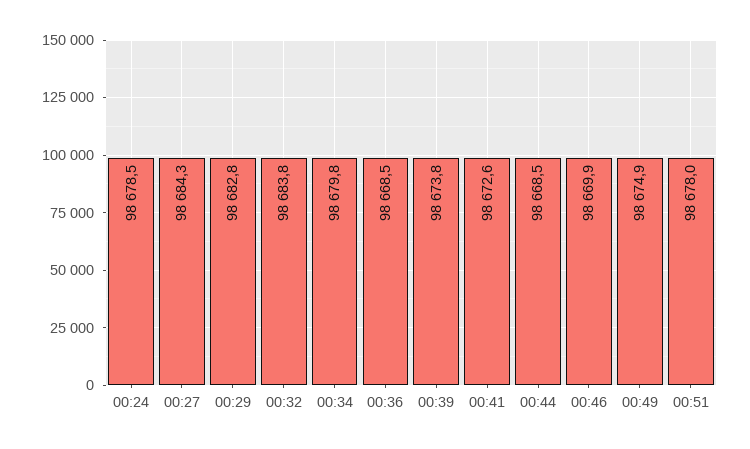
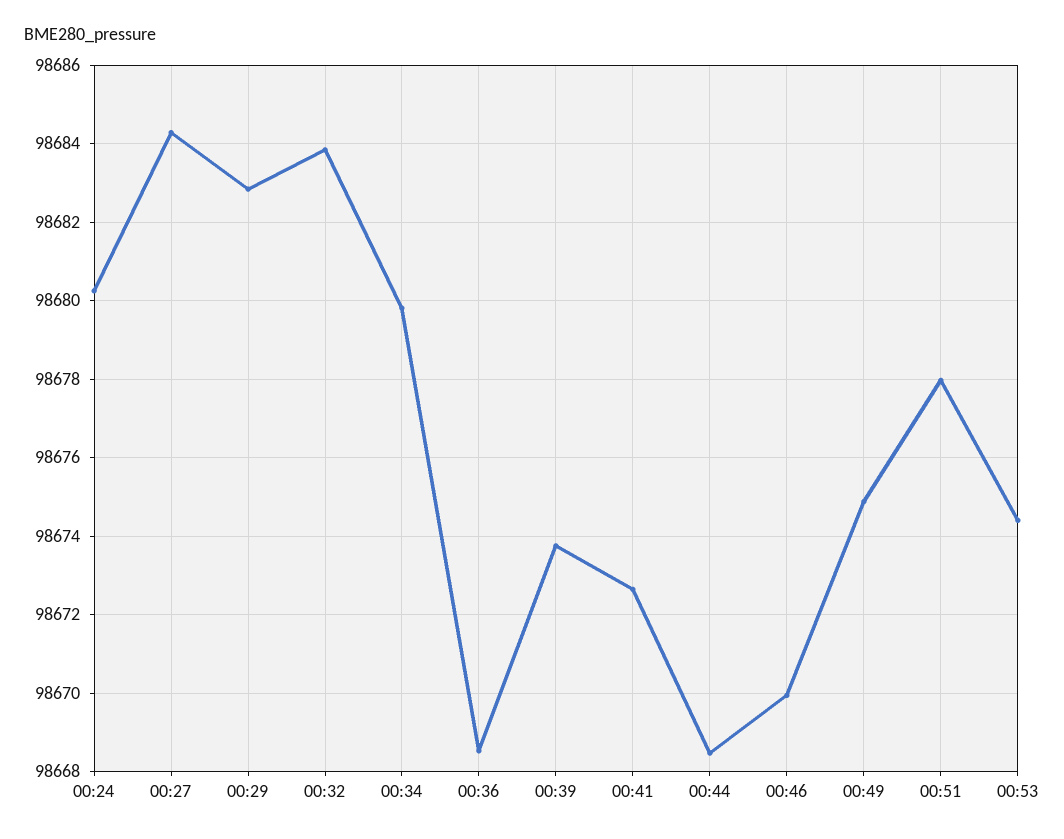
00:24: 98678.5 -> 98680.2
00:53: none -> 98674.4

